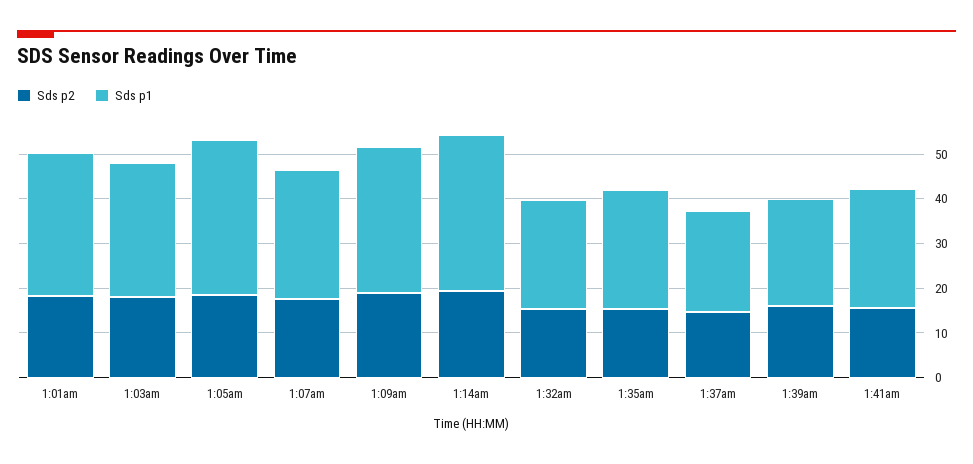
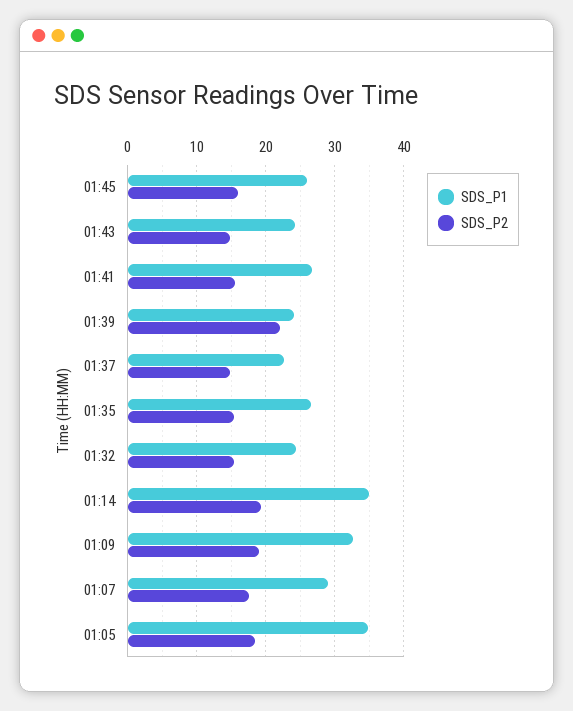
Sds p2, 1:01am: 18 -> none
Sds p1, 1:01am: 32 -> none
Sds p2, 1:03am: 18 -> none
Sds p1, 1:03am: 30 -> none
Sds p2, 1:39am: 16 -> 22
Sds p1, 01:45: none -> 26
Sds p2, 01:45: none -> 16
Sds p1, 01:43: none -> 24
Sds p2, 01:43: none -> 15

